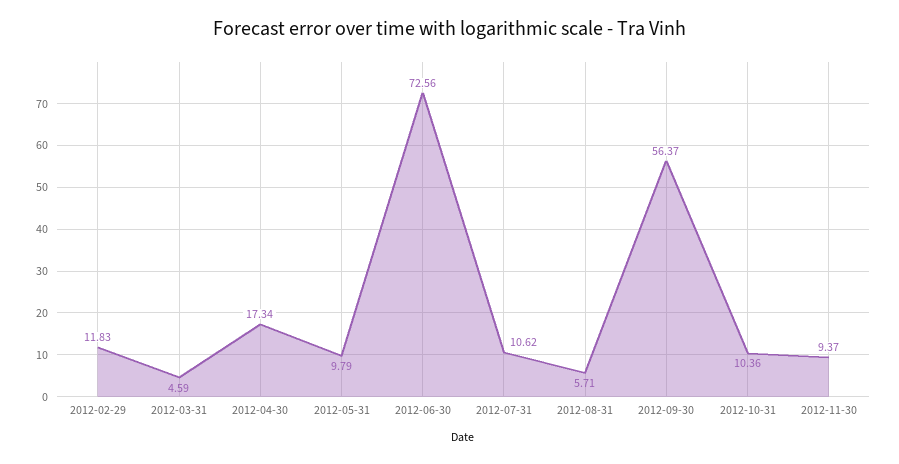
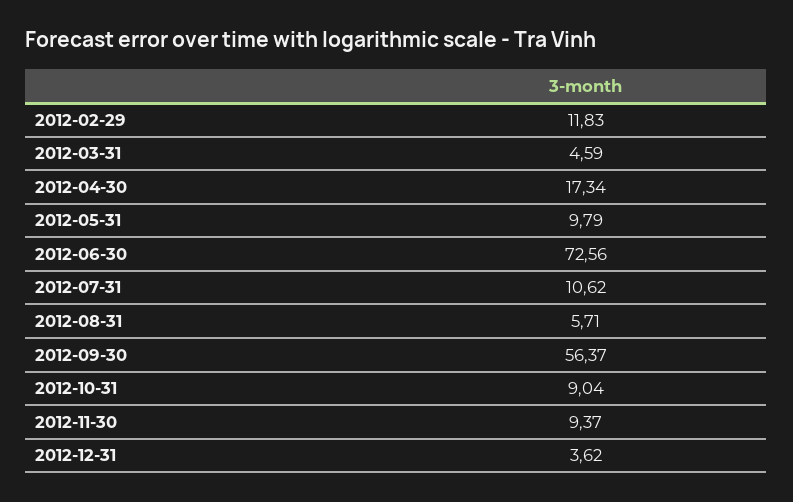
2012-10-31: 10.36 -> 9.04
2012-12-31: none -> 3.62

